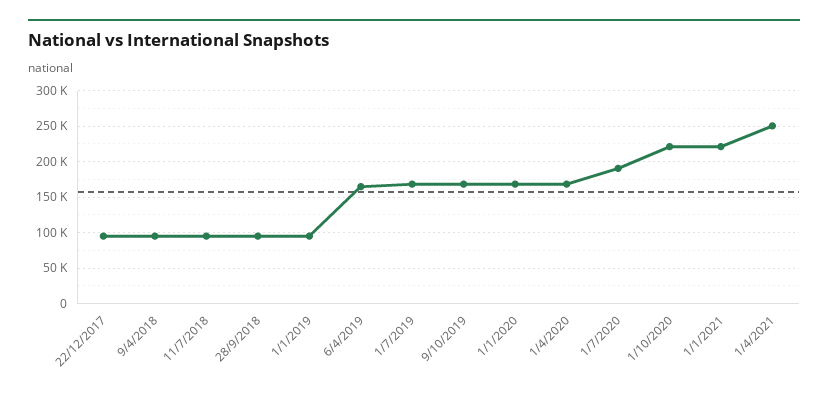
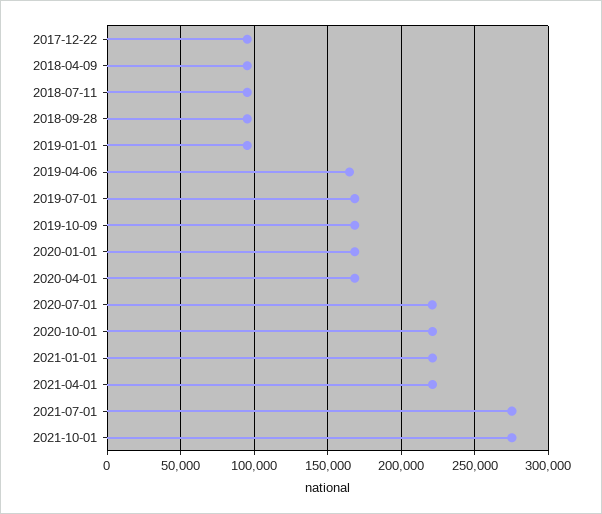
1/7/2020: 190000 -> 220000
1/4/2021: 250000 -> 220000
2021-07-01: none -> 275000
2021-10-01: none -> 275000

